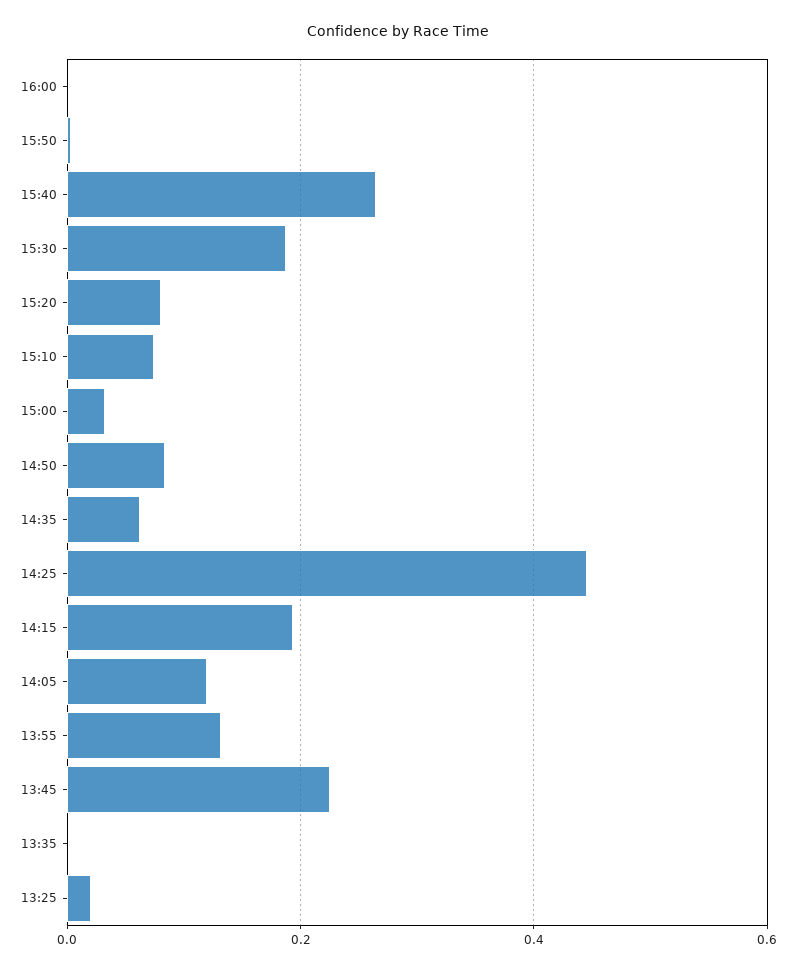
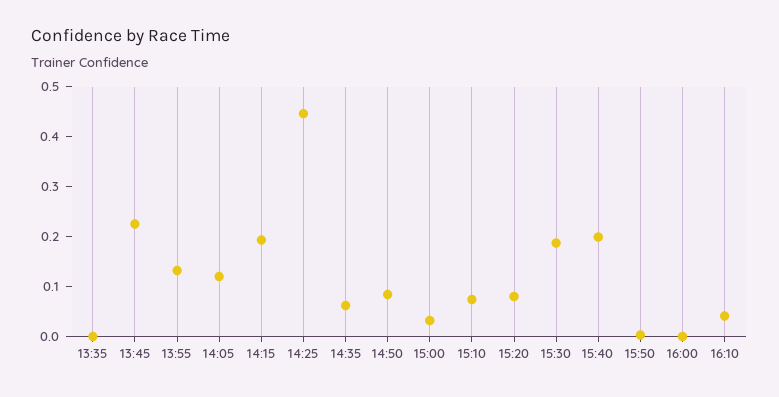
15:40: 0.26 -> 0.2
13:25: 0.02 -> none
16:10: none -> 0.04

